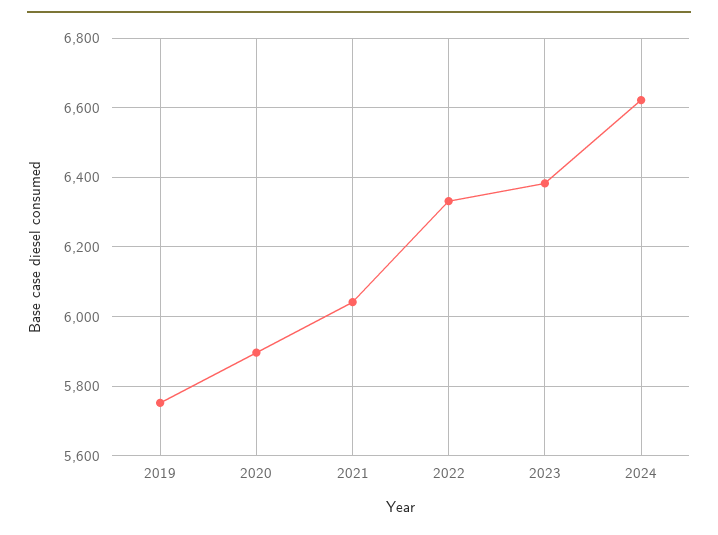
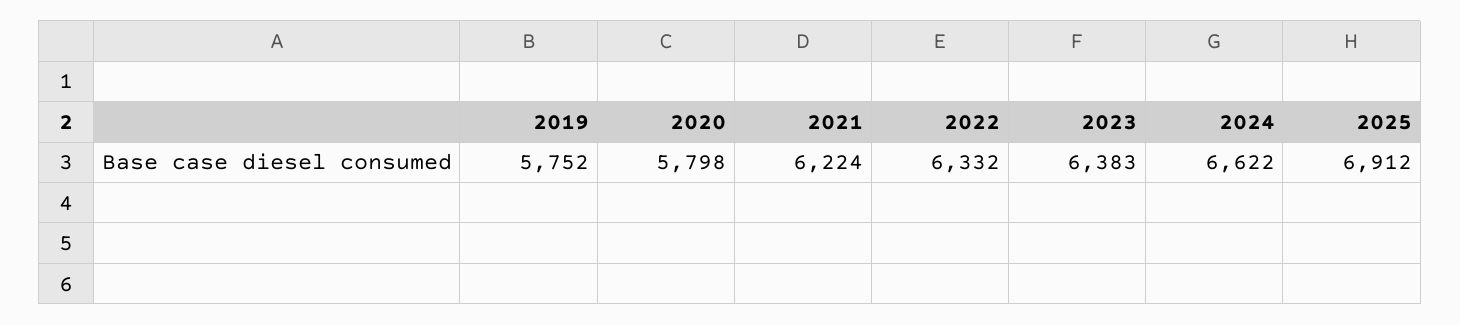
2020: 5900 -> 5798
2021: 6040 -> 6224
2025: none -> 6912

